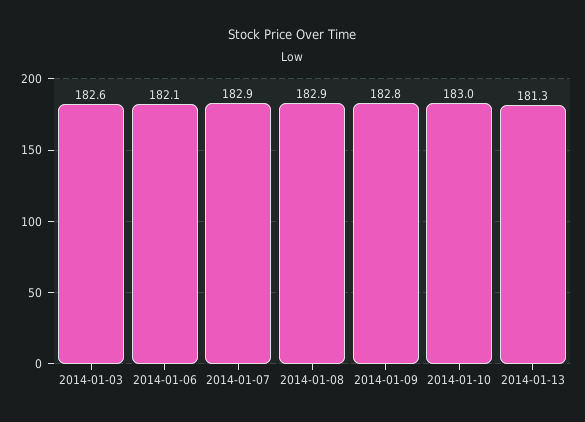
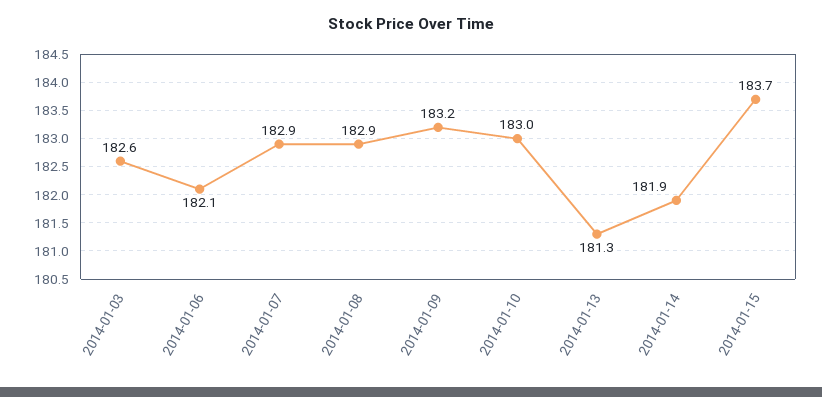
2014-01-09: 182.8 -> 183.2
2014-01-14: none -> 181.9
2014-01-15: none -> 183.7

